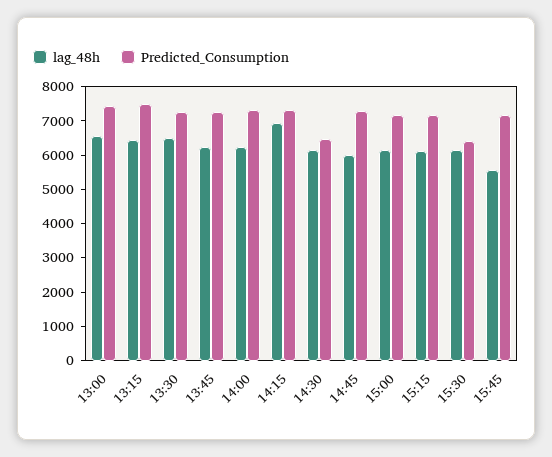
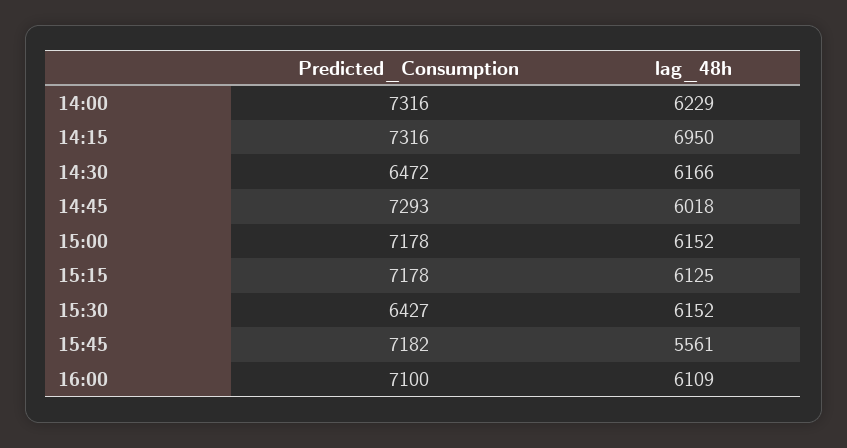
lag_48h, 13:00: 6500 -> none
Predicted_Consumption, 13:00: 7500 -> none
lag_48h, 13:15: 6500 -> none
Predicted_Consumption, 13:15: 7500 -> none
lag_48h, 13:30: 6500 -> none
Predicted_Consumption, 13:30: 7250 -> none
lag_48h, 13:45: 6250 -> none
Predicted_Consumption, 13:45: 7250 -> none
Predicted_Consumption, 16:00: none -> 7100
lag_48h, 16:00: none -> 6109

